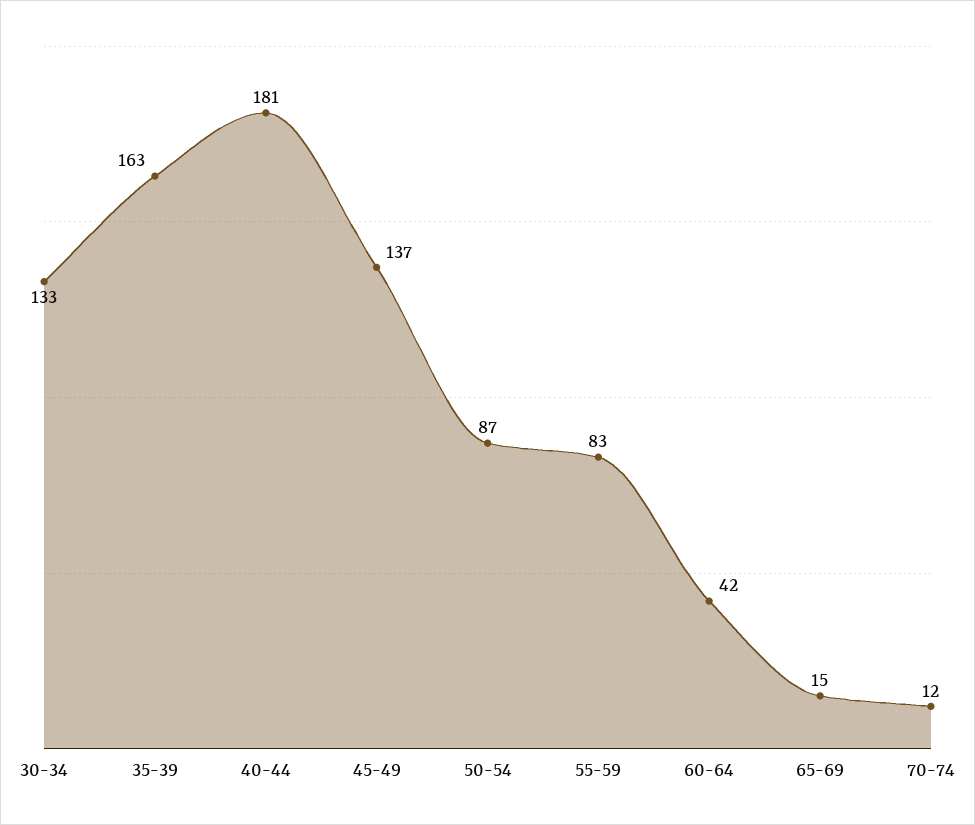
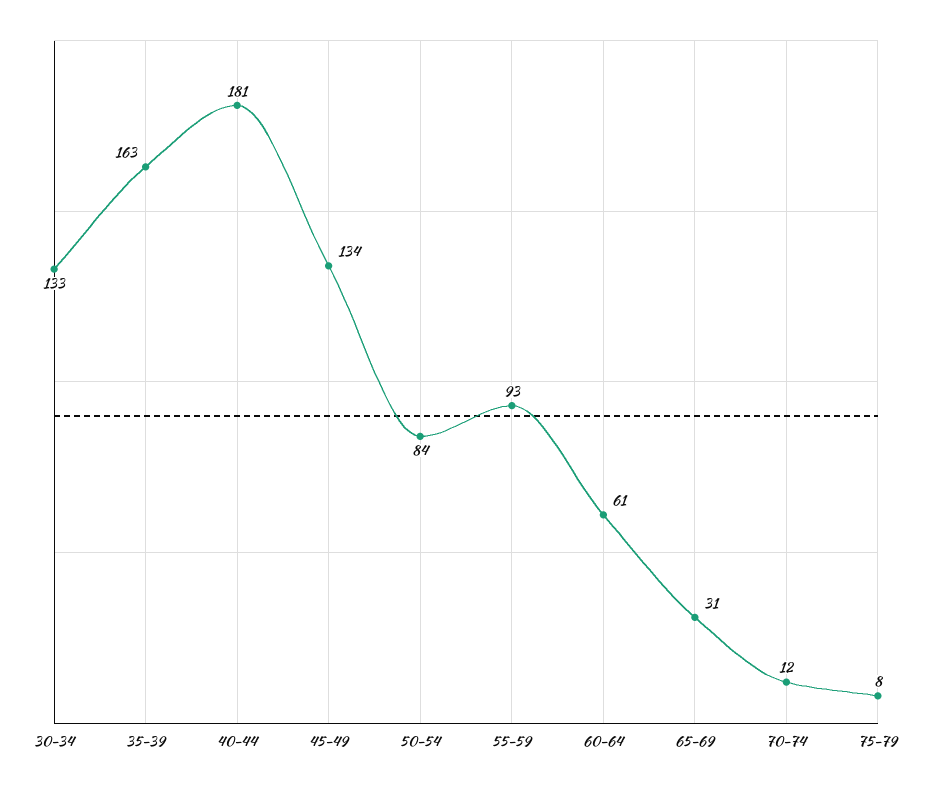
45-49: 137 -> 134
50-54: 87 -> 84
55-59: 83 -> 93
60-64: 42 -> 61
65-69: 15 -> 31
75-79: none -> 8

